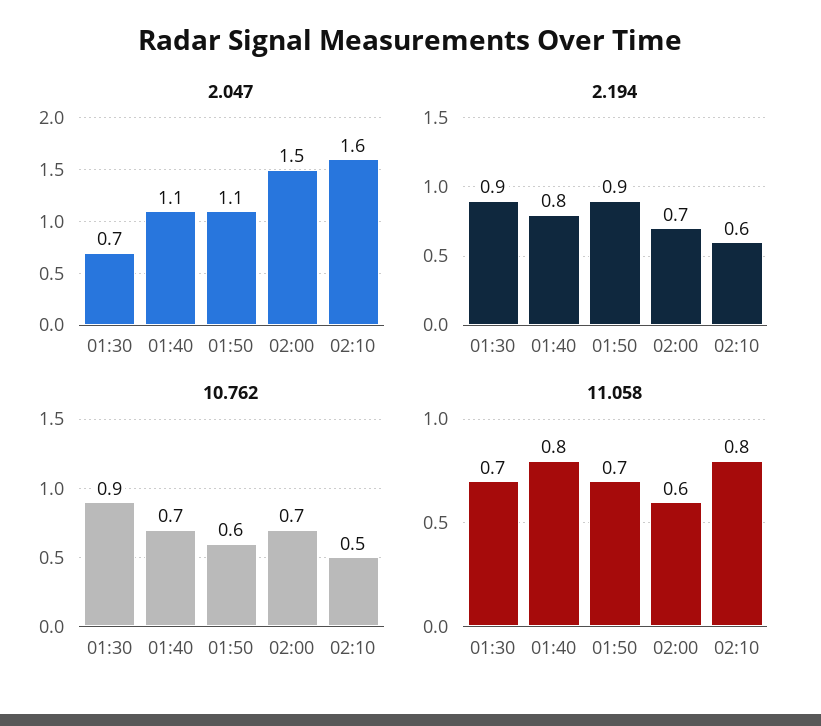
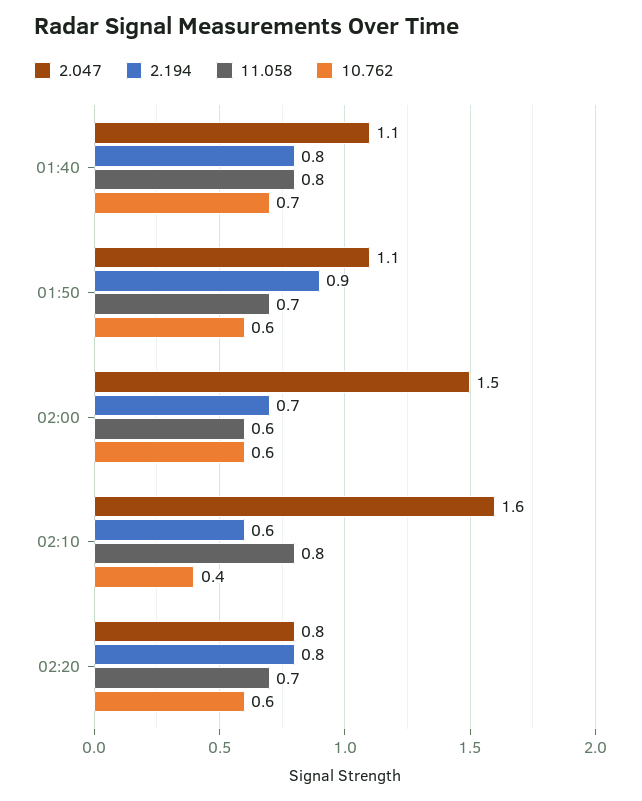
2.047, 01:30: 0.7 -> none
2.194, 01:30: 0.9 -> none
10.762, 01:30: 0.9 -> none
10.762, 02:00: 0.7 -> 0.6
10.762, 02:10: 0.5 -> 0.4
11.058, 01:30: 0.7 -> none
2.047, 02:20: none -> 0.8
2.194, 02:20: none -> 0.8
11.058, 02:20: none -> 0.7
10.762, 02:20: none -> 0.6

